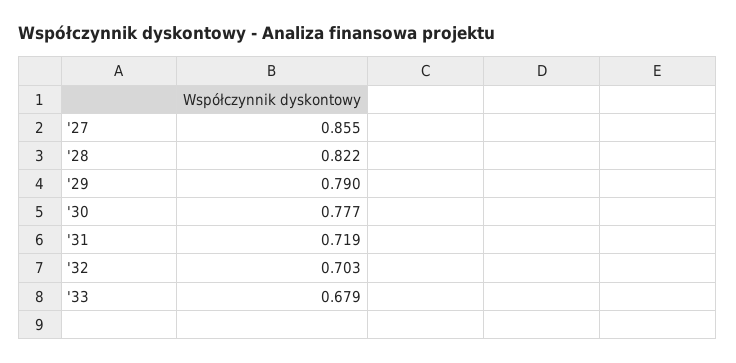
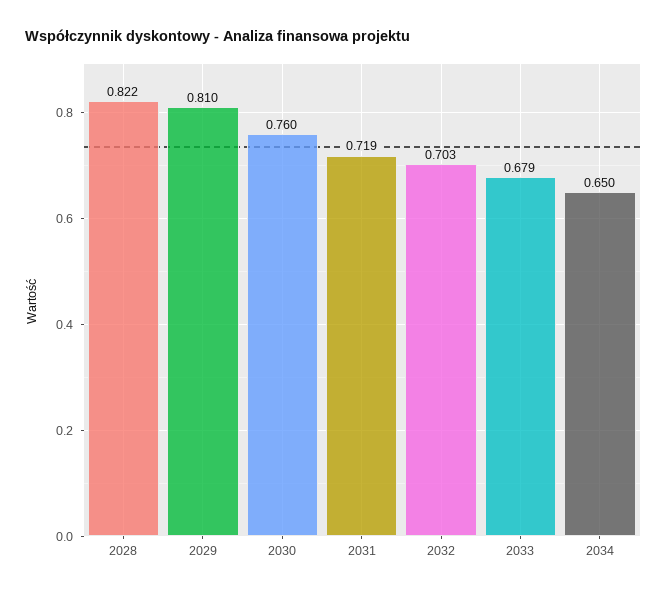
'27: 0.855 -> none
'29: 0.79 -> 0.81
'30: 0.777 -> 0.76
2034: none -> 0.65

